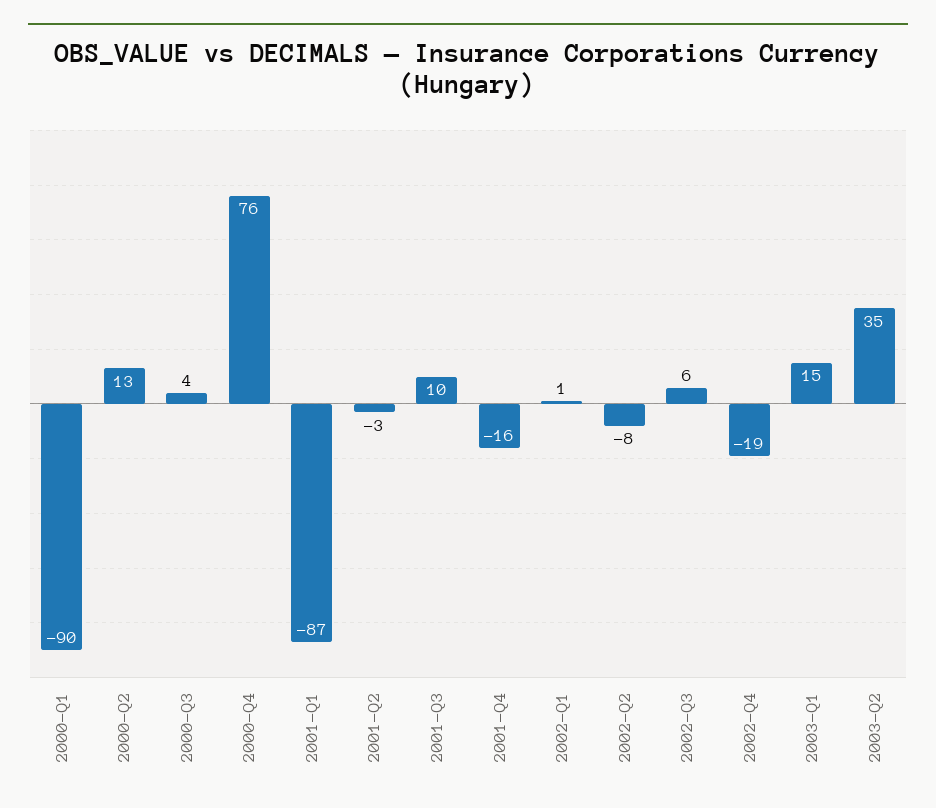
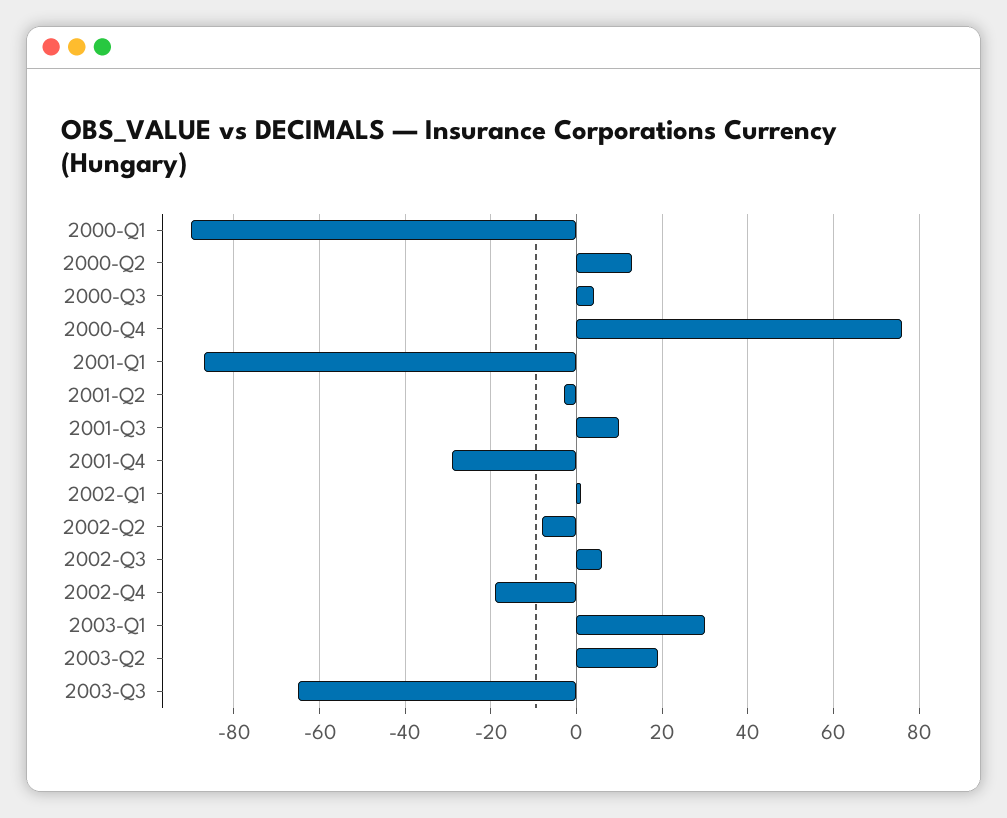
2001-Q4: -16 -> -30
2003-Q1: 15 -> 30
2003-Q2: 35 -> 20
2003-Q3: none -> -65

